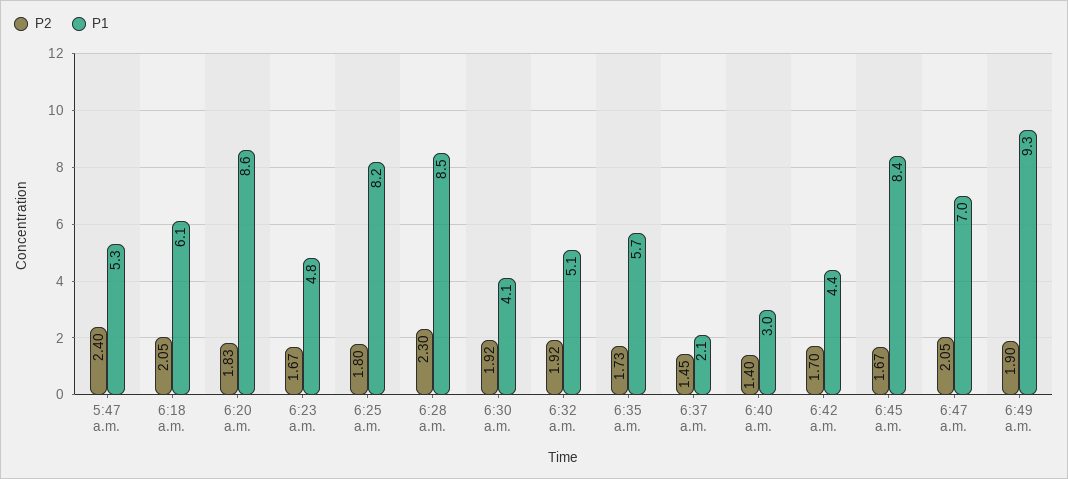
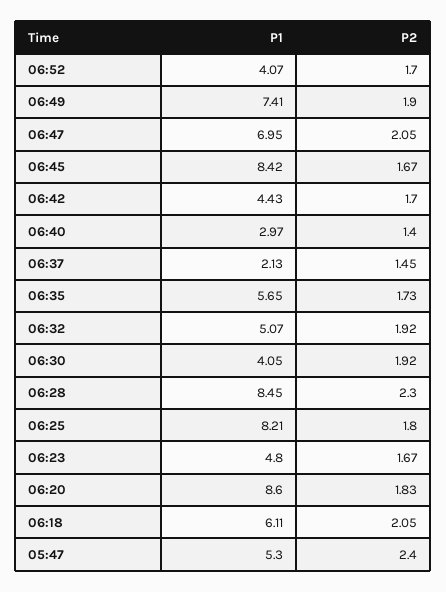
P1, 6:49 a.m.: 9.3 -> 7.41
P1, 06:52: none -> 4.07
P2, 06:52: none -> 1.7

